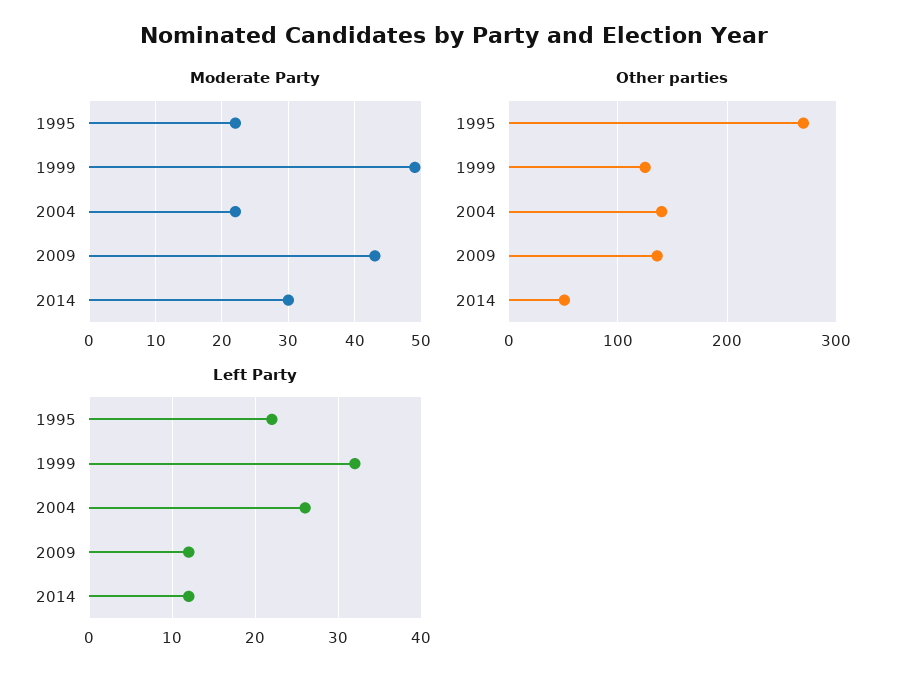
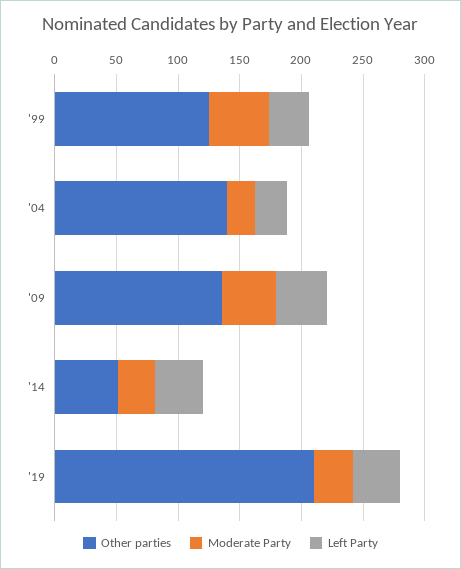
Moderate Party, 1995: 22 -> none
Other parties, 1995: 270 -> none
Left Party, 1995: 22 -> none
Left Party, 2009: 12 -> 40
Left Party, 2014: 12 -> 40
Other parties, '19: none -> 210
Moderate Party, '19: none -> 30
Left Party, '19: none -> 40

